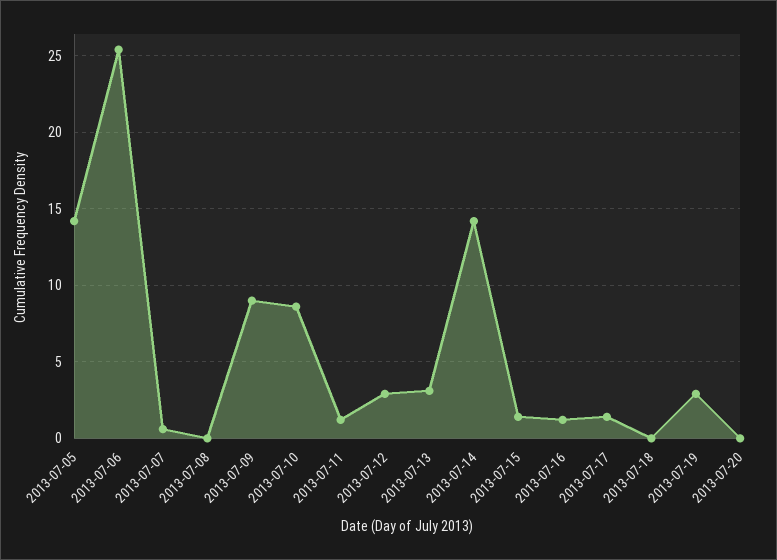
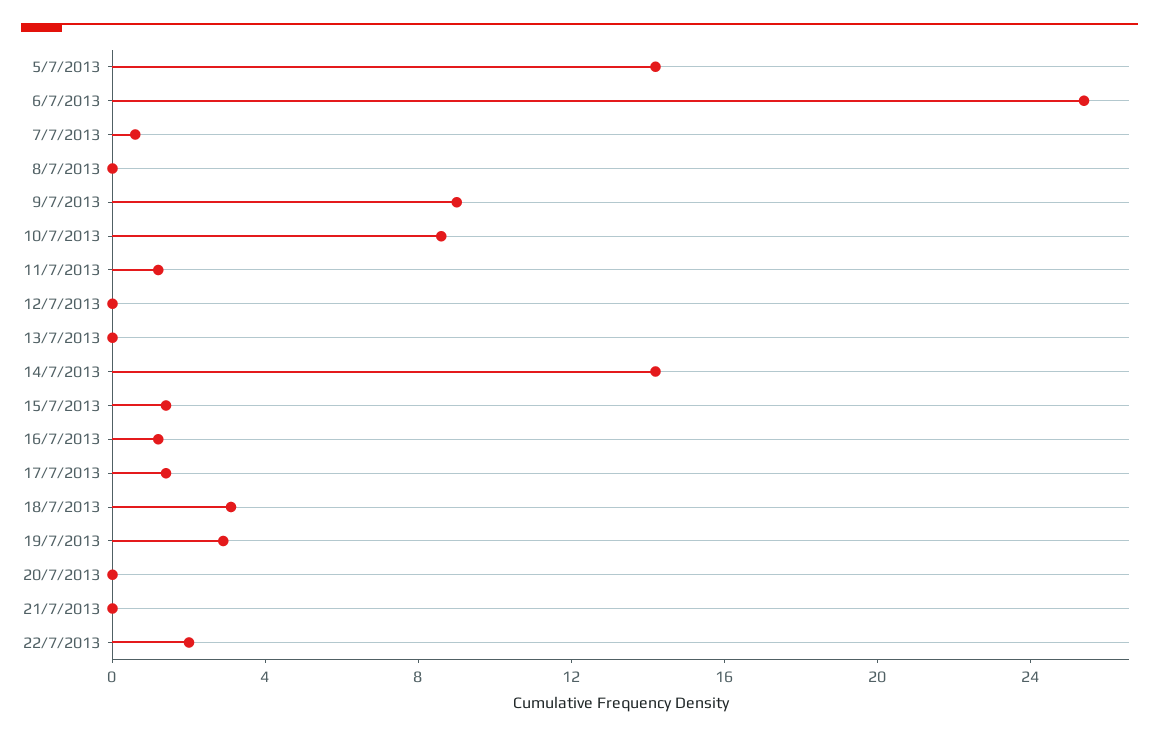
2013-07-12: 3 -> 0
2013-07-13: 3 -> 0
2013-07-18: 0 -> 3
21/7/2013: none -> 0
22/7/2013: none -> 2

